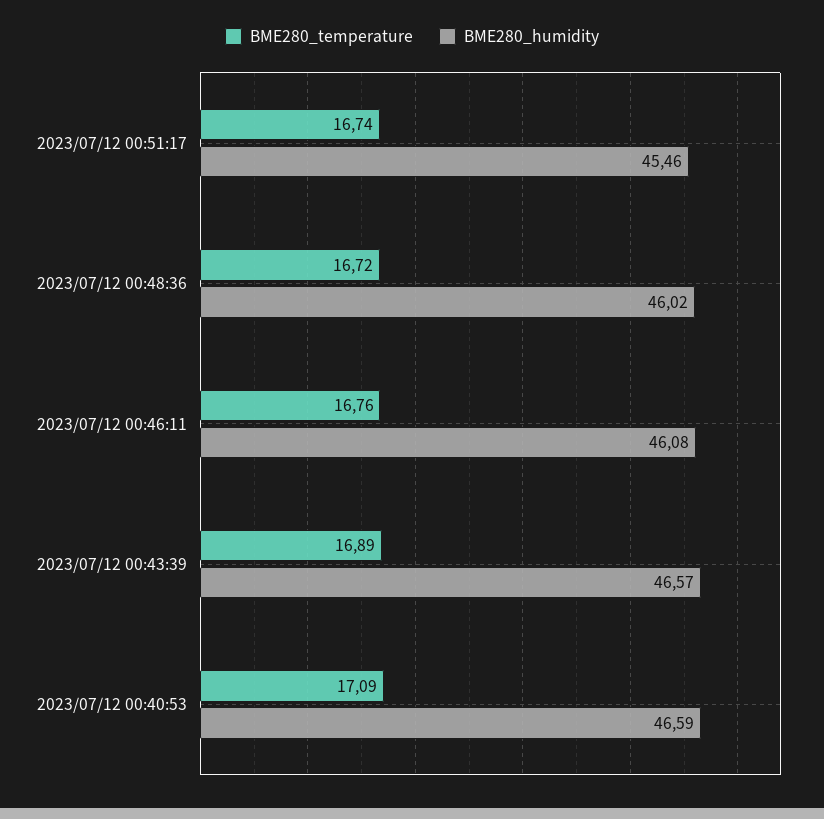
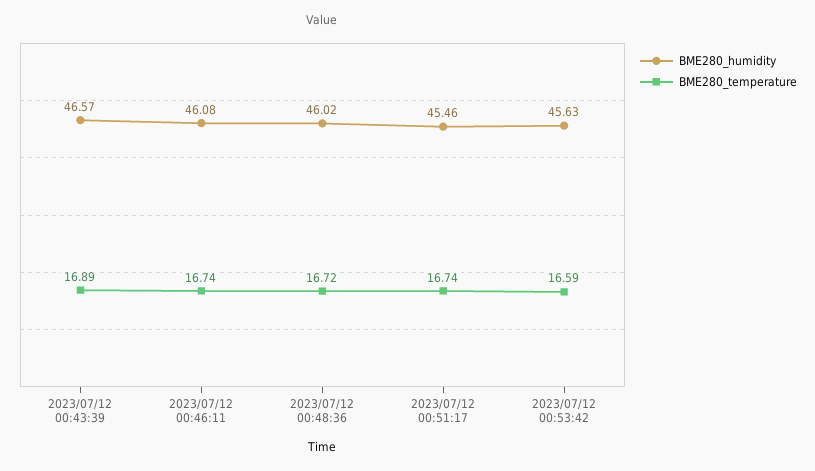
BME280_temperature, 2023/07/12 00:46:11: 16.76 -> 16.74
BME280_temperature, 2023/07/12 00:40:53: 17.09 -> none
BME280_humidity, 2023/07/12 00:40:53: 46.59 -> none
BME280_humidity, 2023/07/12 00:53:42: none -> 45.63
BME280_temperature, 2023/07/12 00:53:42: none -> 16.59

